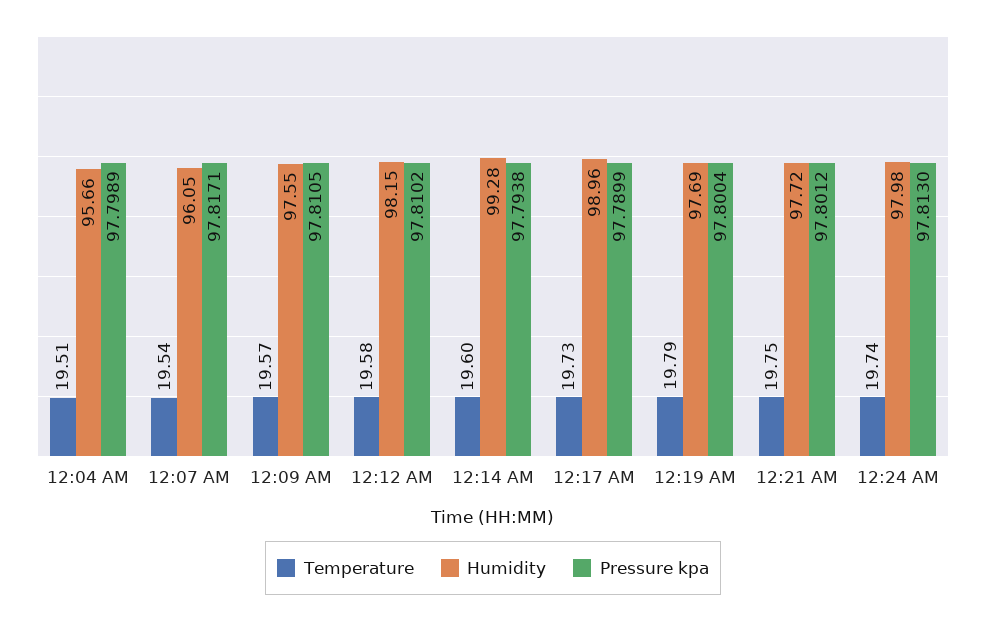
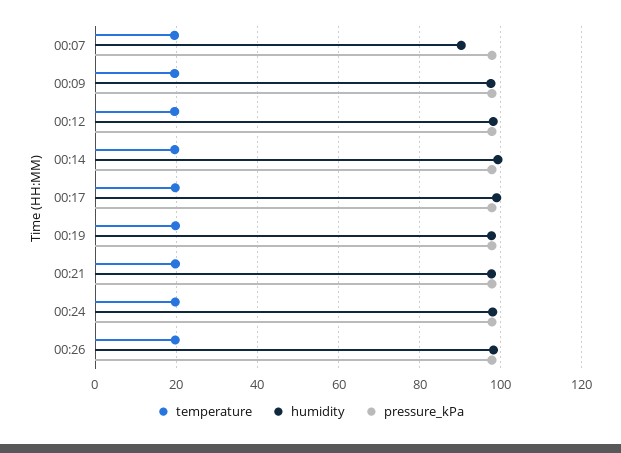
Temperature, 12:04 AM: 19.51 -> none
Humidity, 12:04 AM: 95.66 -> none
Pressure kpa, 12:04 AM: 97.7989 -> none
Humidity, 12:07 AM: 96.05 -> 90
Temperature, 00:26: none -> 20
Humidity, 00:26: none -> 98
Pressure kpa, 00:26: none -> 98

